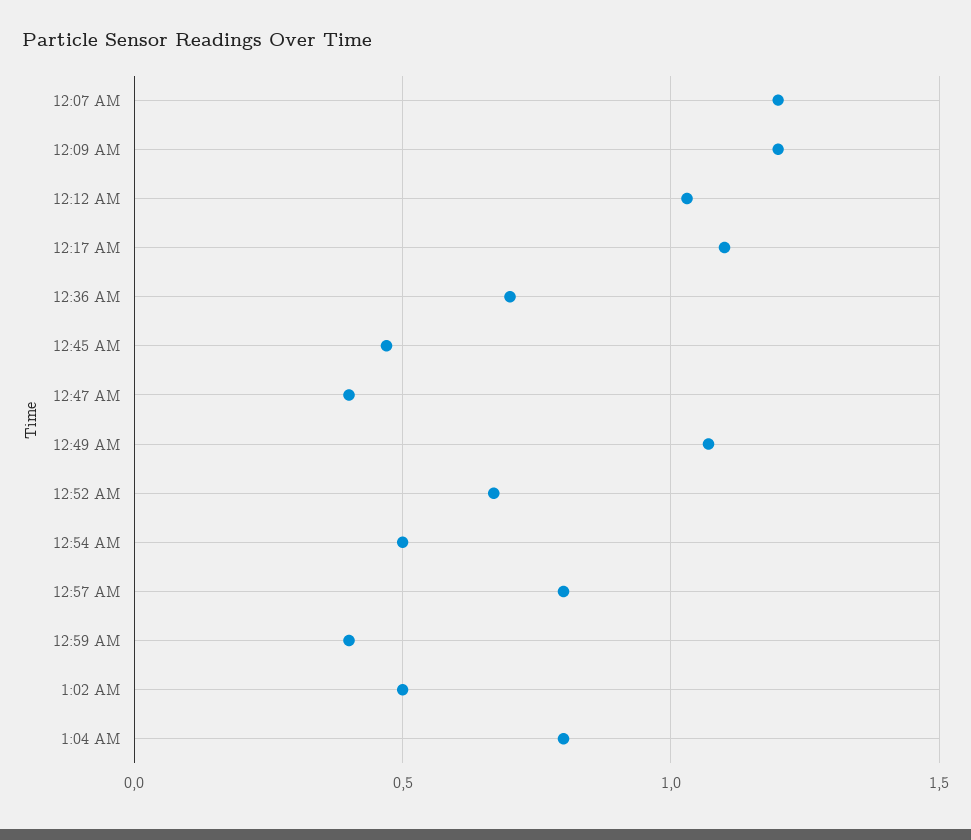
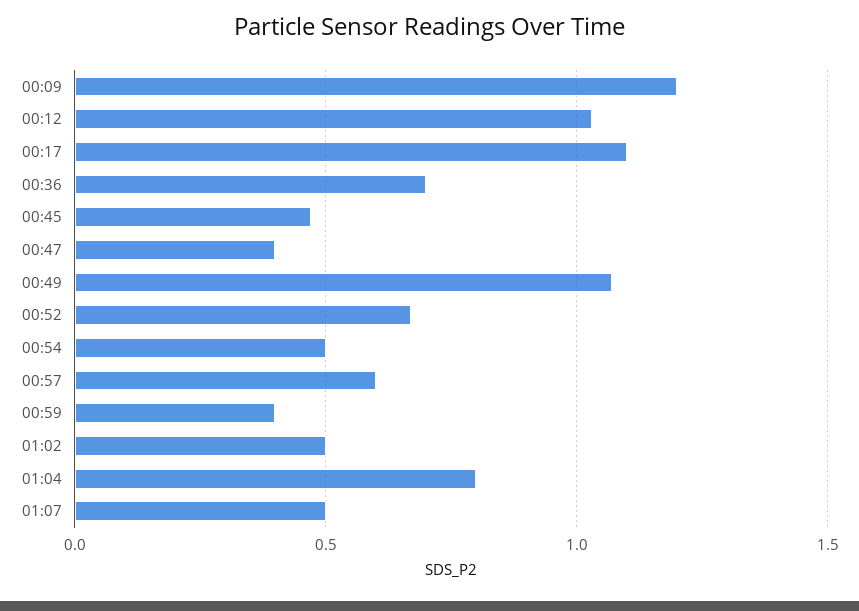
12:07 AM: 1.2 -> none
12:57 AM: 0.8 -> 0.6
01:07: none -> 0.5

